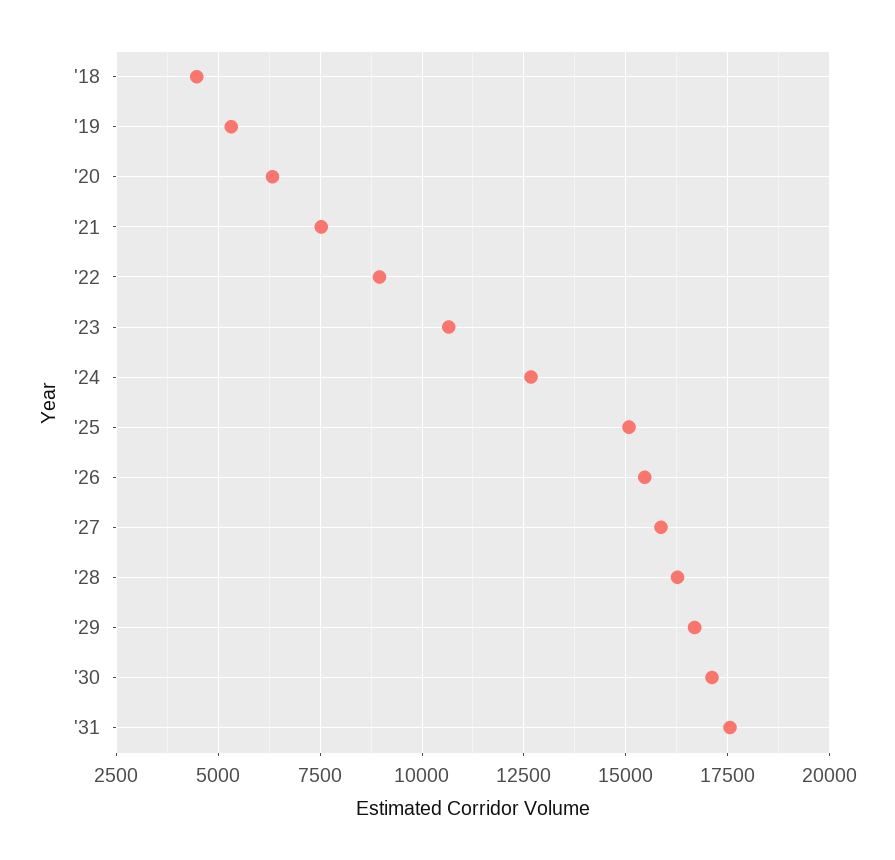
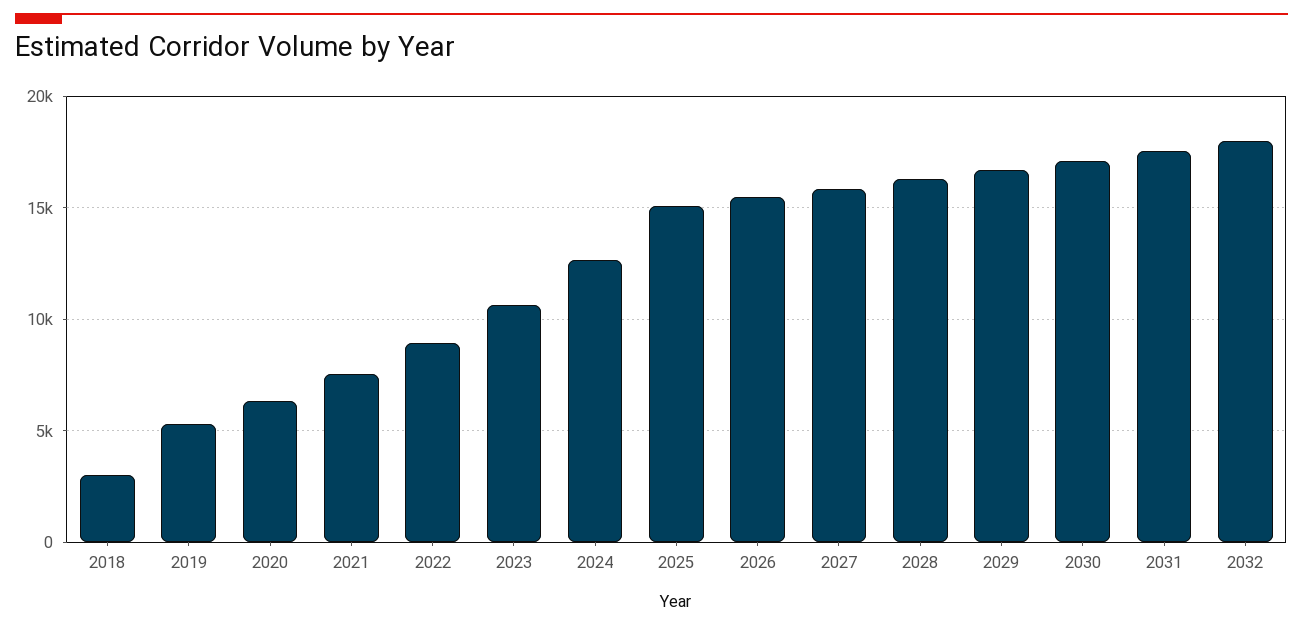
'18: 4500 -> 3000
2032: none -> 18000

